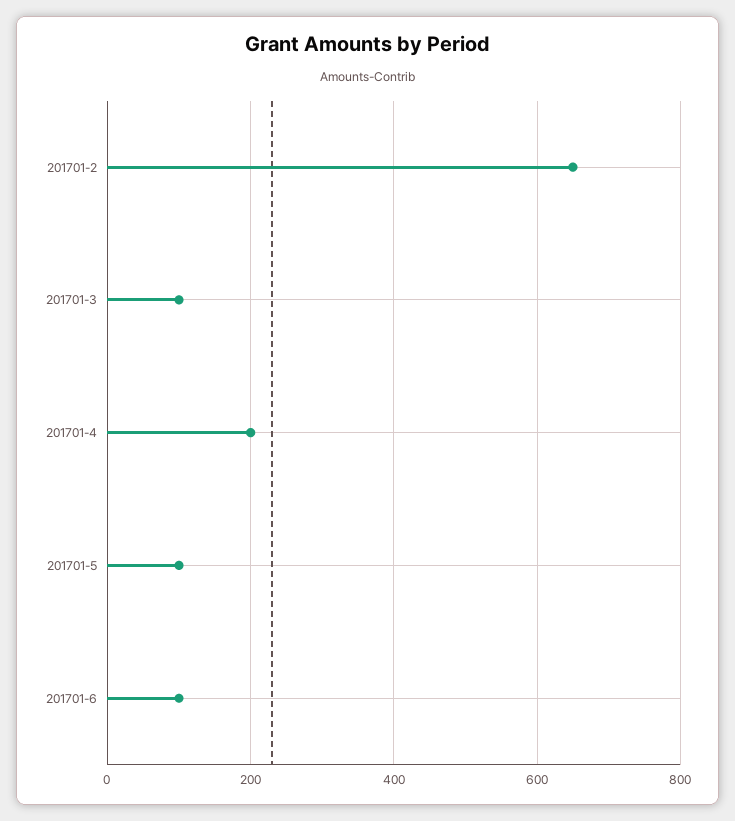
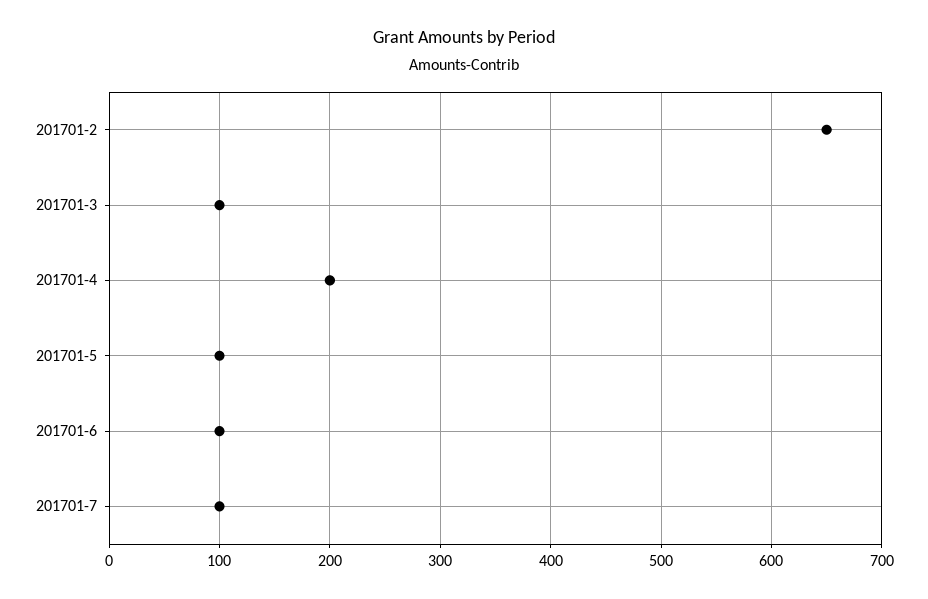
201701-7: none -> 100

